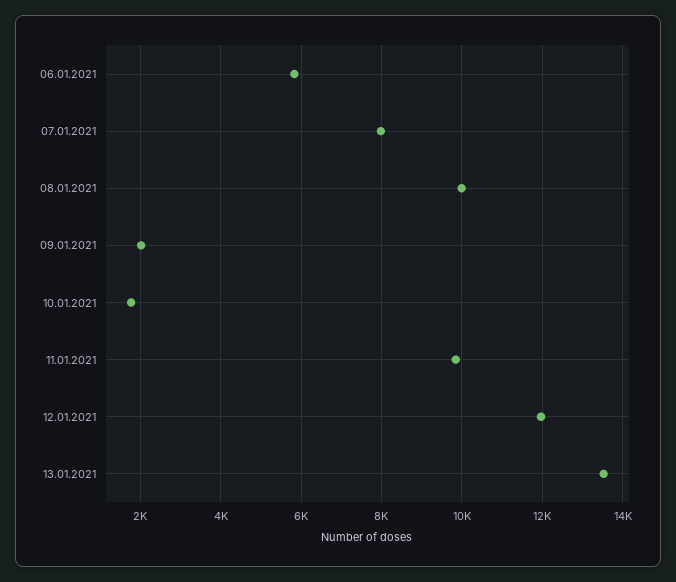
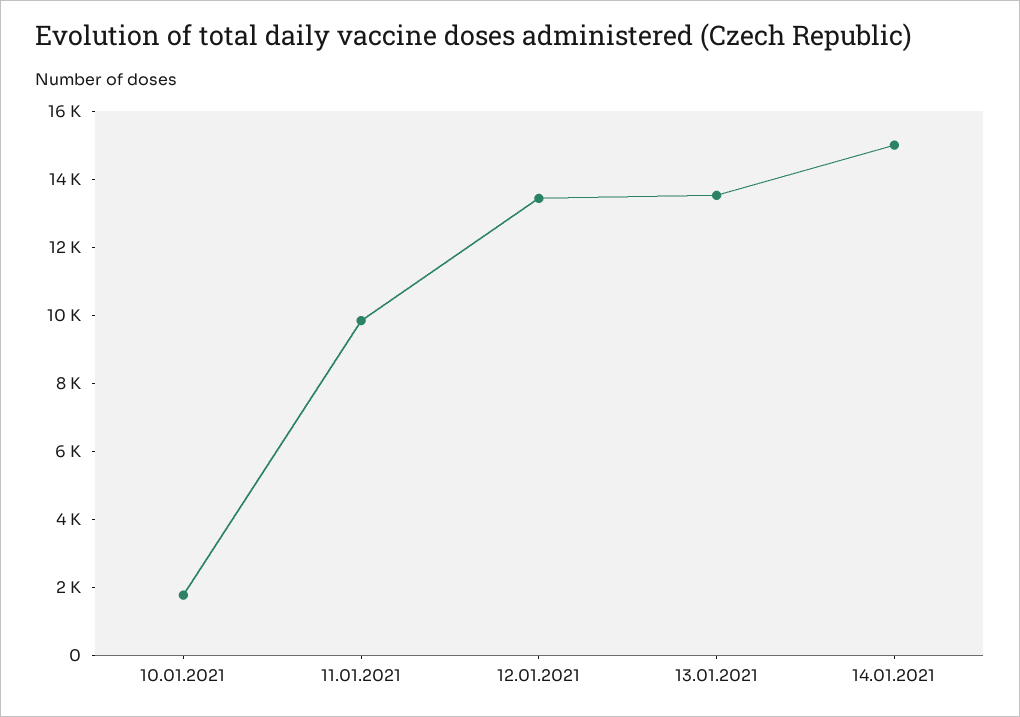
06.01.2021: 5800 -> none
07.01.2021: 8000 -> none
08.01.2021: 10000 -> none
09.01.2021: 2000 -> none
12.01.2021: 12000 -> 13500
14.01.2021: none -> 15000

